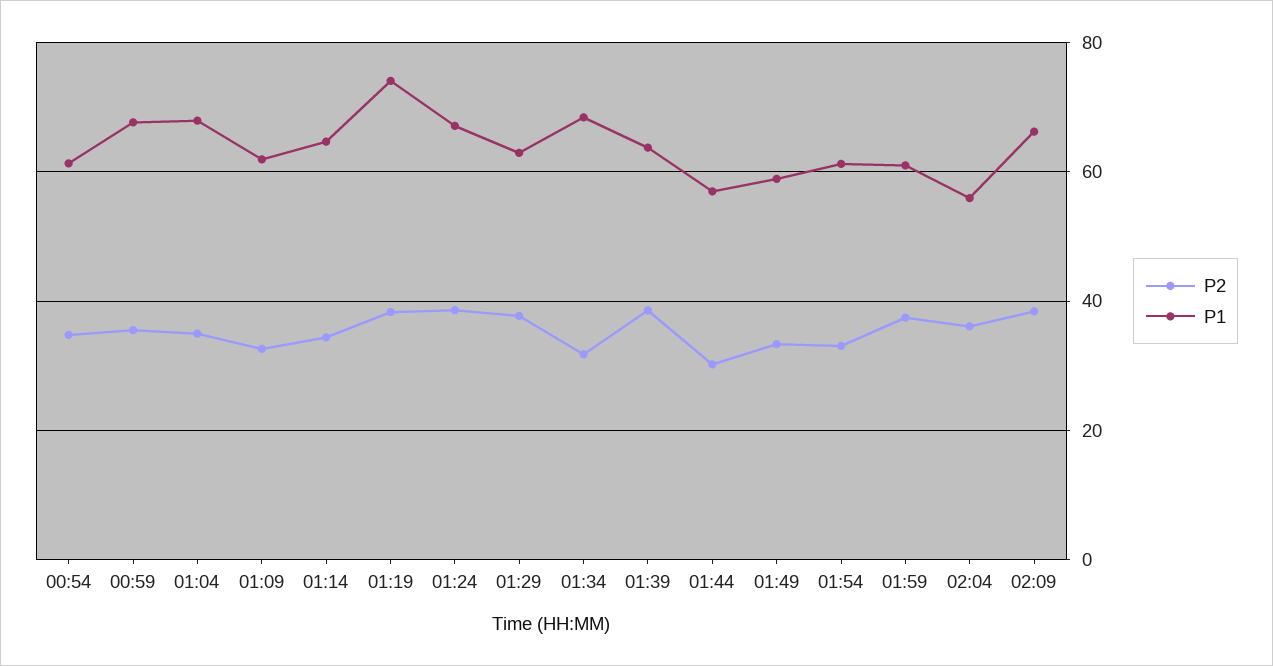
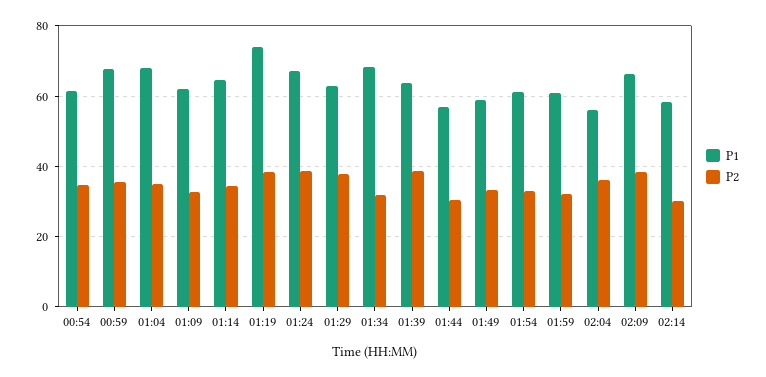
P2, 01:59: 38 -> 32
P1, 02:14: none -> 58
P2, 02:14: none -> 30

